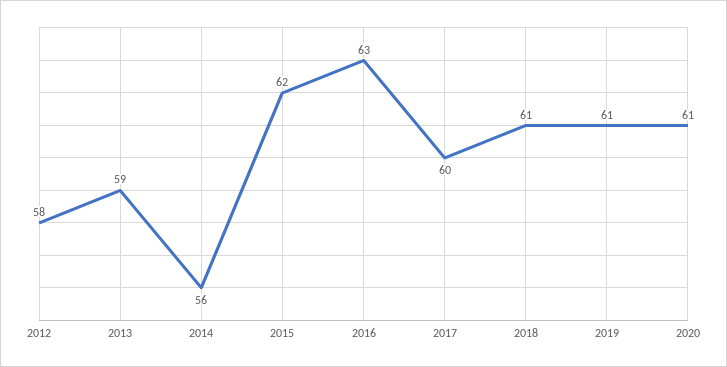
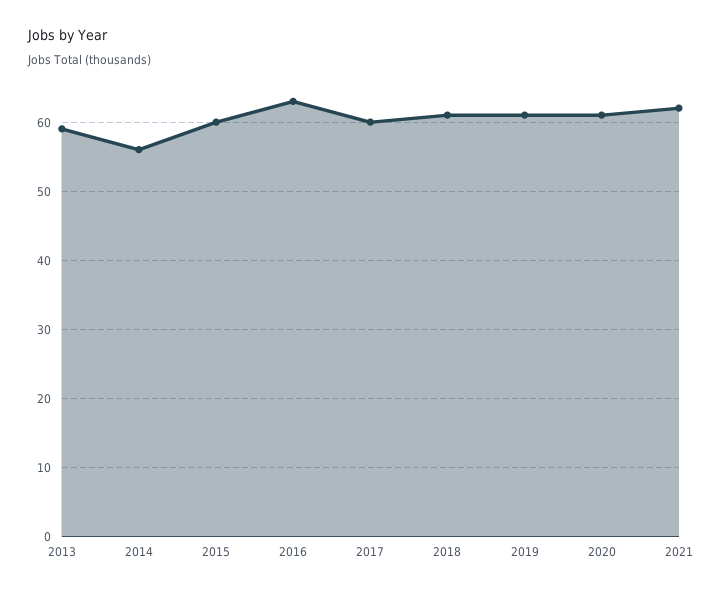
2012: 58 -> none
2015: 62 -> 60
2021: none -> 62

